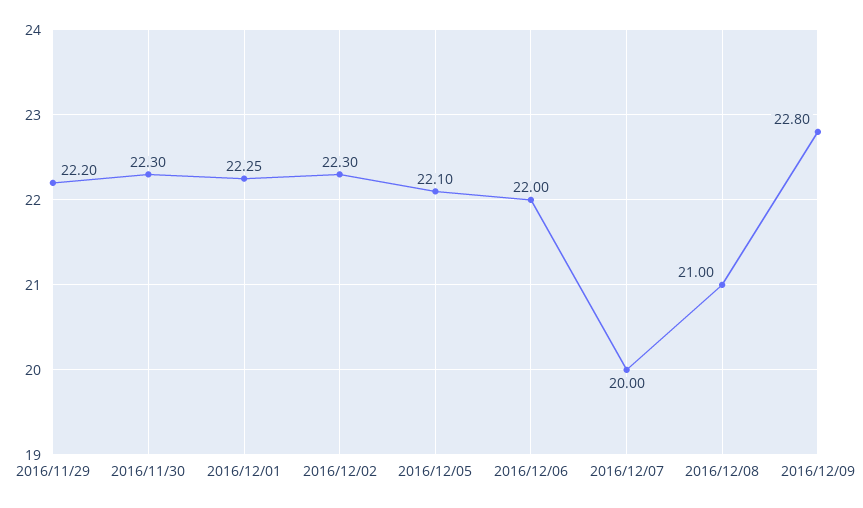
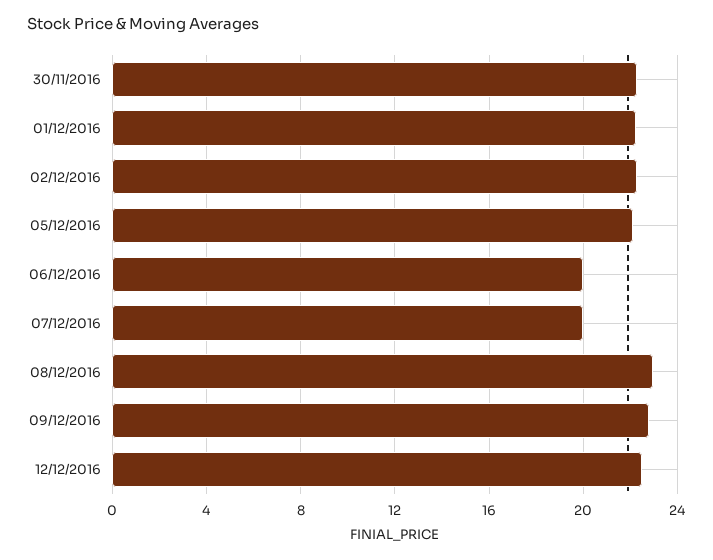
2016/11/29: 22.2 -> none
2016/12/06: 22 -> 20
2016/12/08: 21 -> 23
12/12/2016: none -> 22.5

